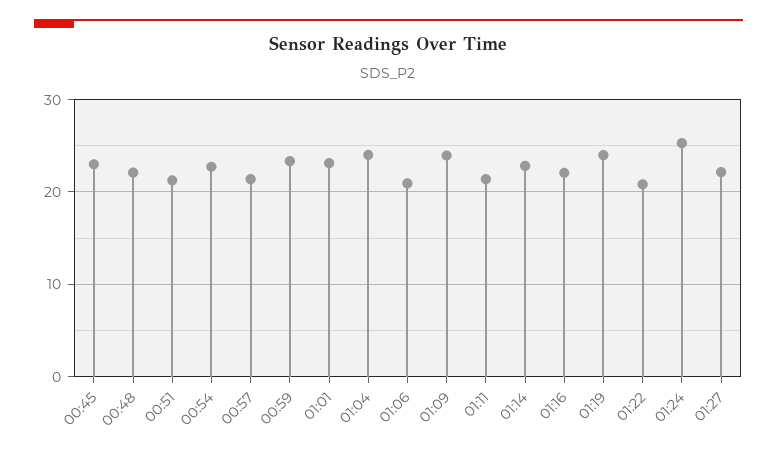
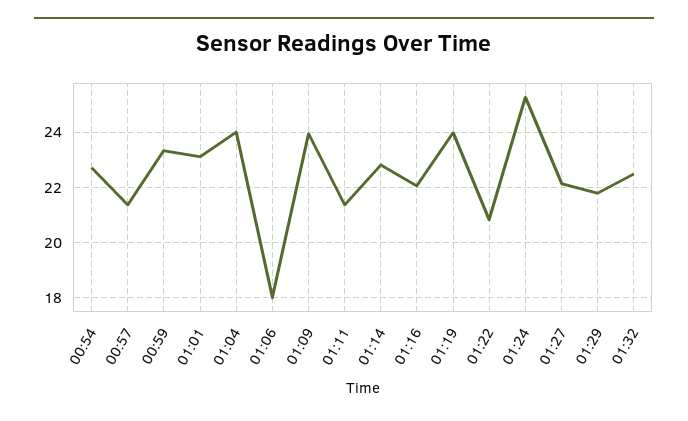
00:45: 23 -> none
00:48: 22 -> none
00:51: 21 -> none
01:06: 21 -> 18
01:29: none -> 21.75
01:32: none -> 22.5

